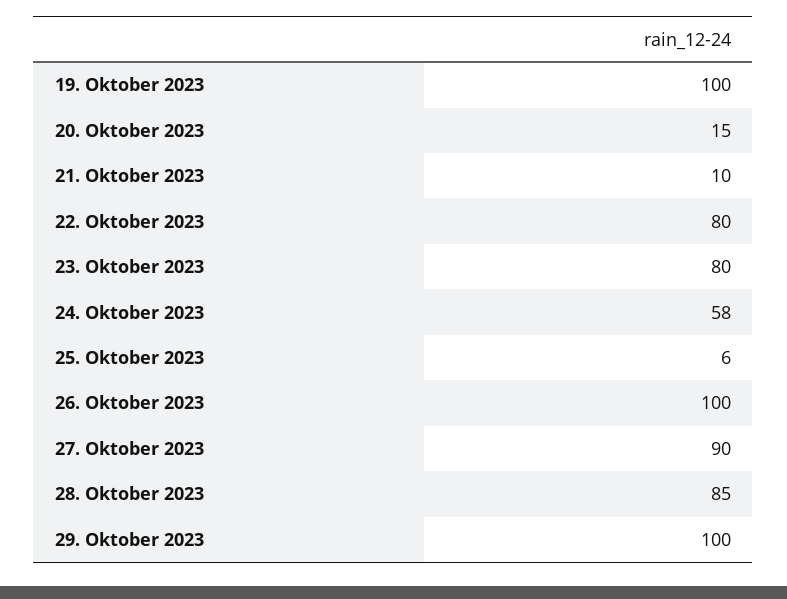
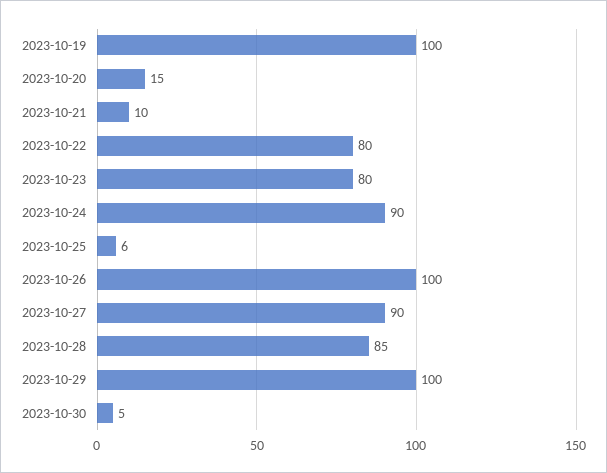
24. Oktober 2023: 58 -> 90
2023-10-30: none -> 5

